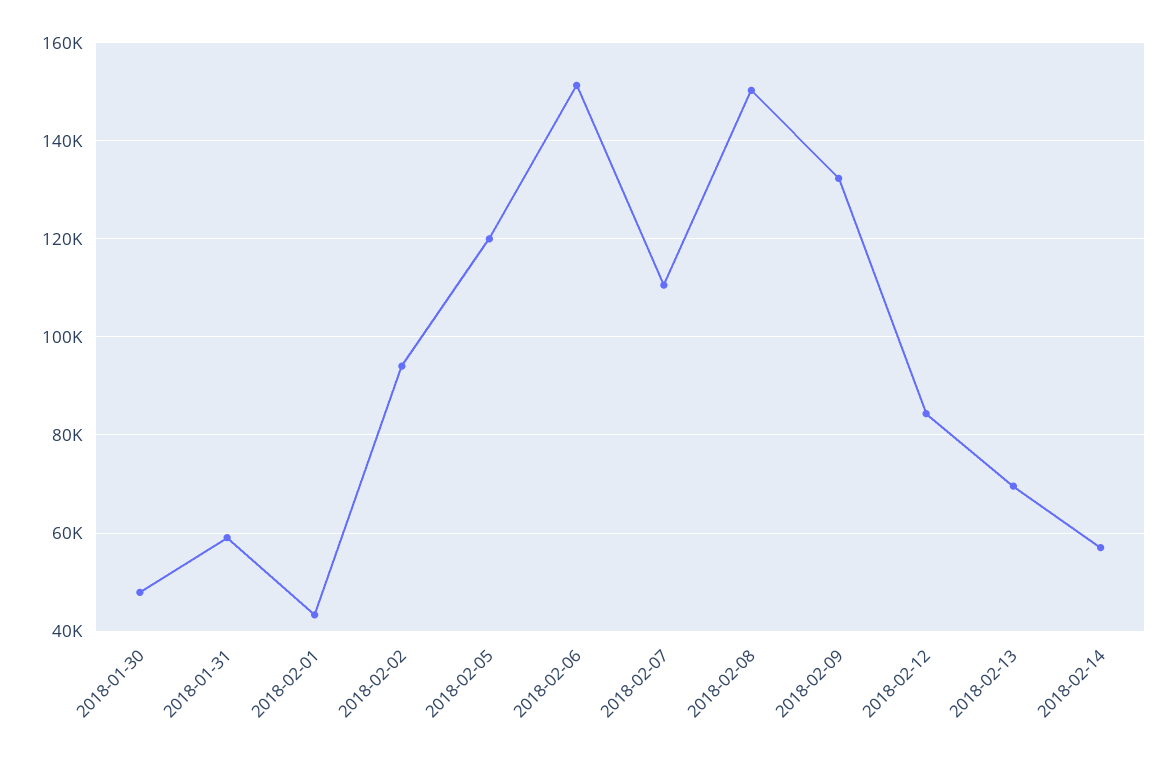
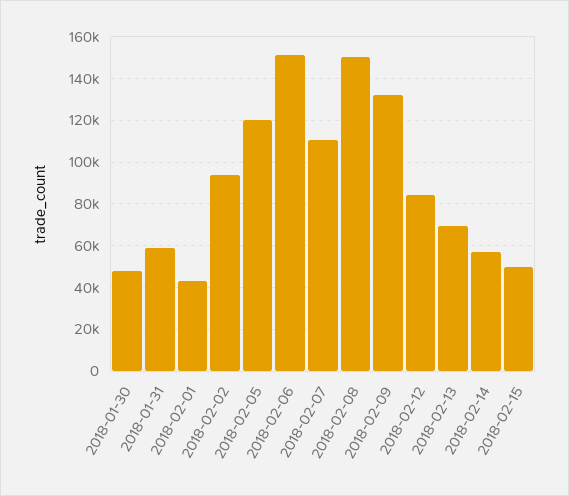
2018-02-15: none -> 50000

